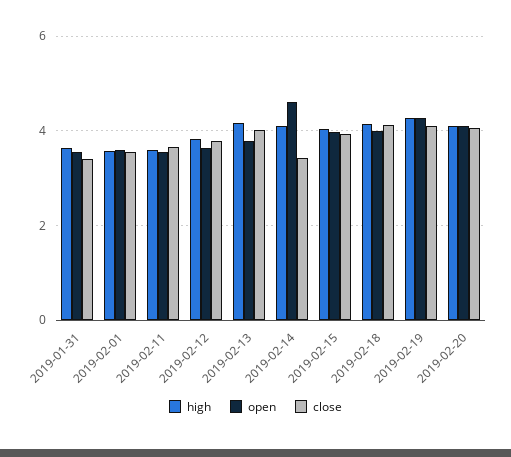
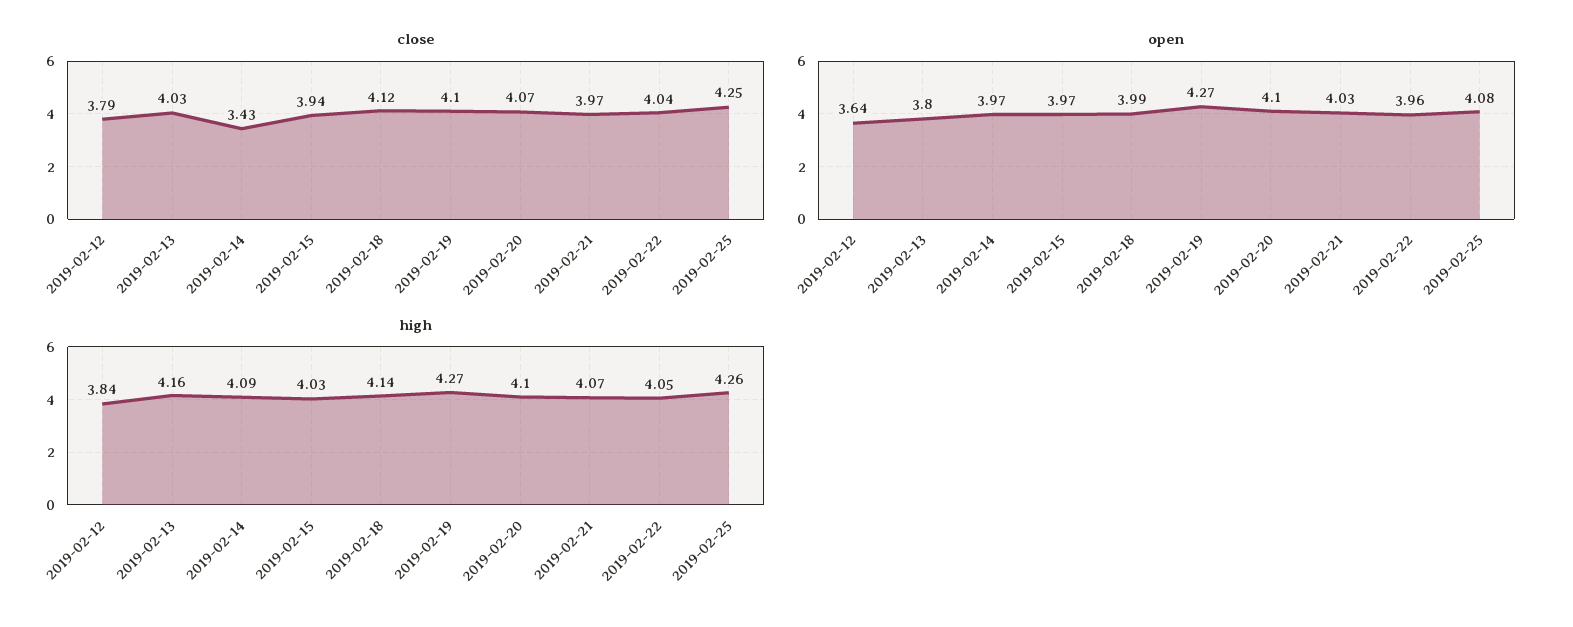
high, 2019-01-31: 3.6 -> none
open, 2019-01-31: 3.6 -> none
close, 2019-01-31: 3.4 -> none
high, 2019-02-01: 3.6 -> none
open, 2019-02-01: 3.6 -> none
close, 2019-02-01: 3.6 -> none
high, 2019-02-11: 3.6 -> none
open, 2019-02-11: 3.6 -> none
close, 2019-02-11: 3.6 -> none
open, 2019-02-14: 4.6 -> 3.97
close, 2019-02-21: none -> 3.97
close, 2019-02-22: none -> 4.04
close, 2019-02-25: none -> 4.25
open, 2019-02-21: none -> 4.03
open, 2019-02-22: none -> 3.96
open, 2019-02-25: none -> 4.08
high, 2019-02-21: none -> 4.07
high, 2019-02-22: none -> 4.05
high, 2019-02-25: none -> 4.26

